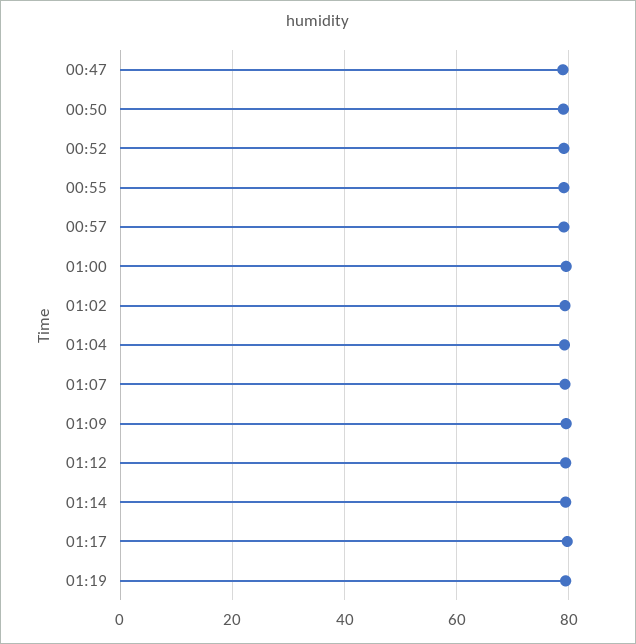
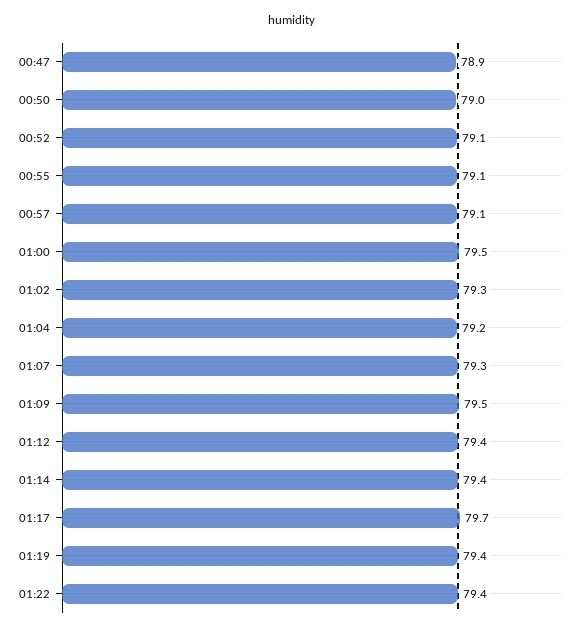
01:22: none -> 79.4

